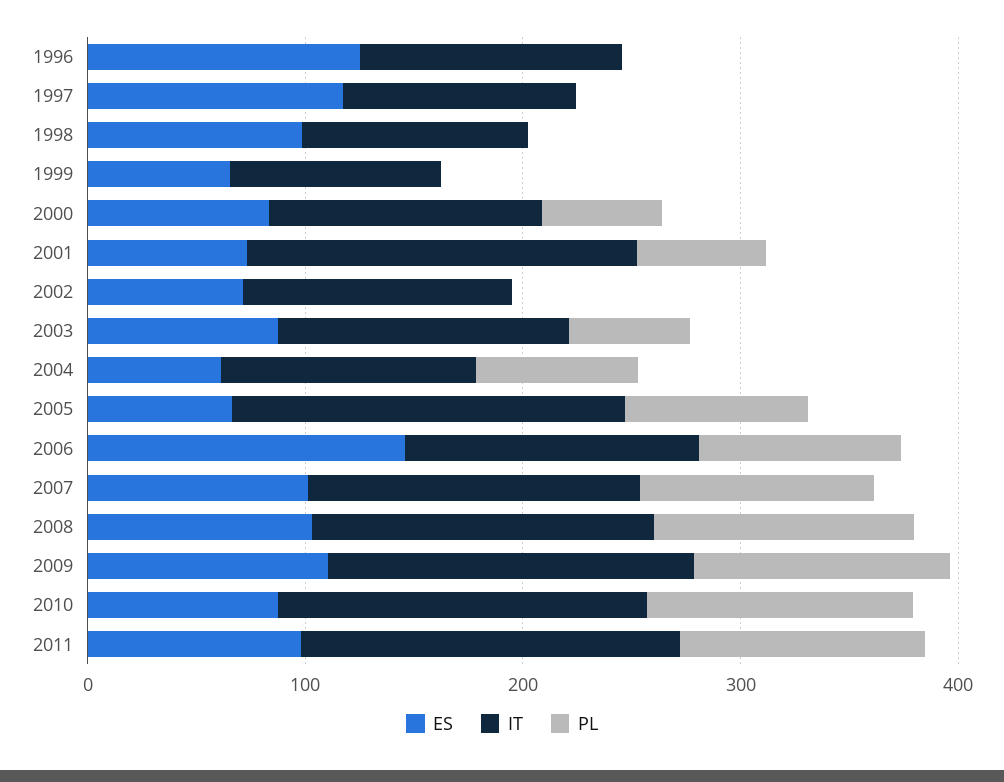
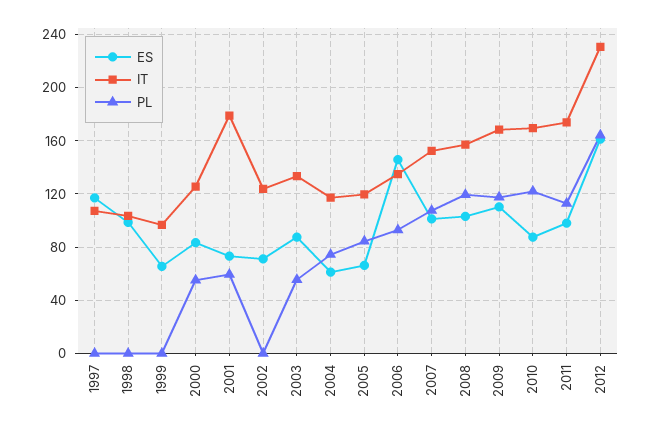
ES, 1996: 120 -> none
IT, 1996: 120 -> none
PL, 1996: 0 -> none
IT, 2005: 180 -> 120
ES, 2012: none -> 160
IT, 2012: none -> 230
PL, 2012: none -> 165

